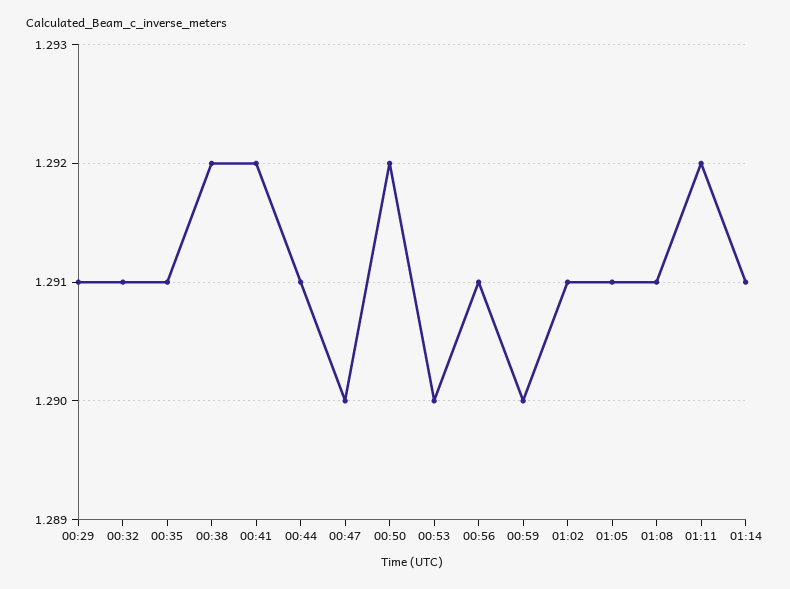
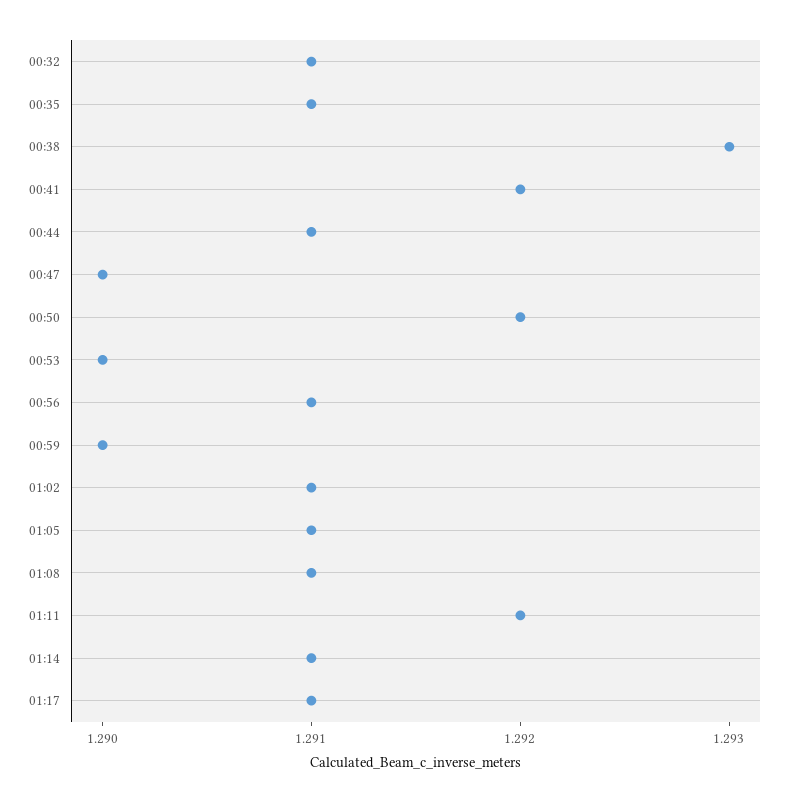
00:29: 1.291 -> none
00:38: 1.292 -> 1.293
01:17: none -> 1.291

